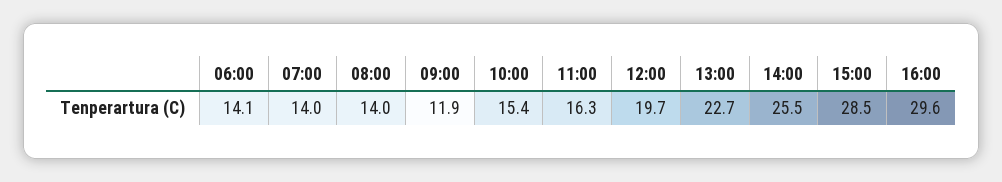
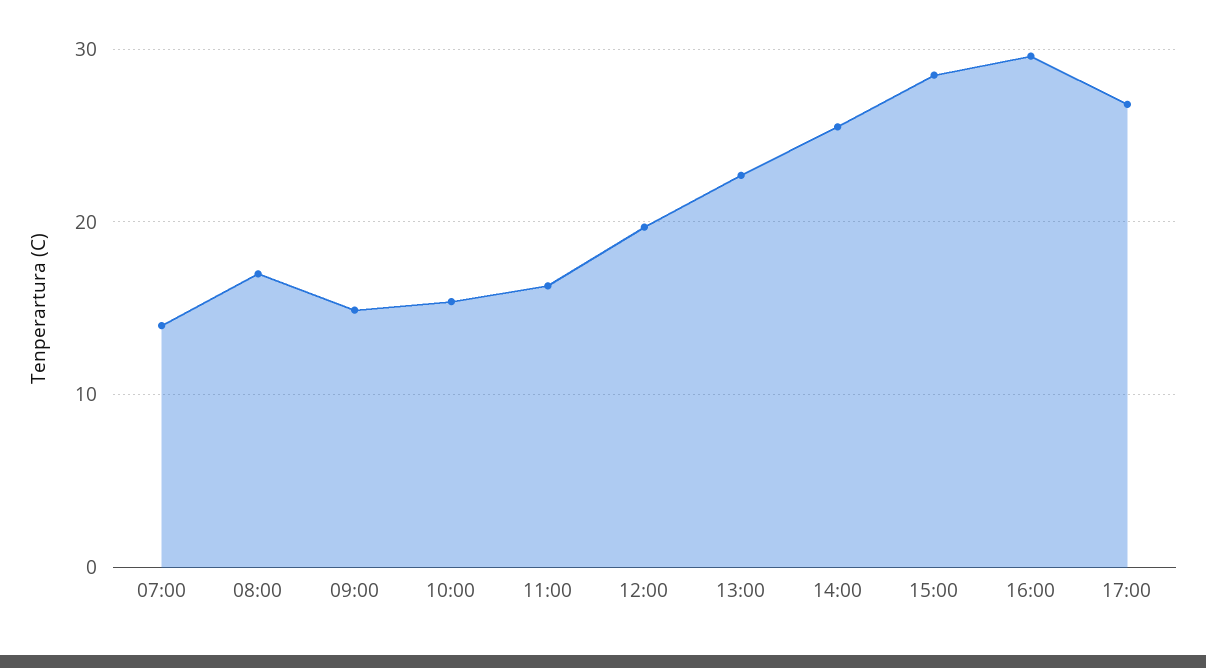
06:00: 14.1 -> none
08:00: 14 -> 17
09:00: 11.9 -> 15
17:00: none -> 27

